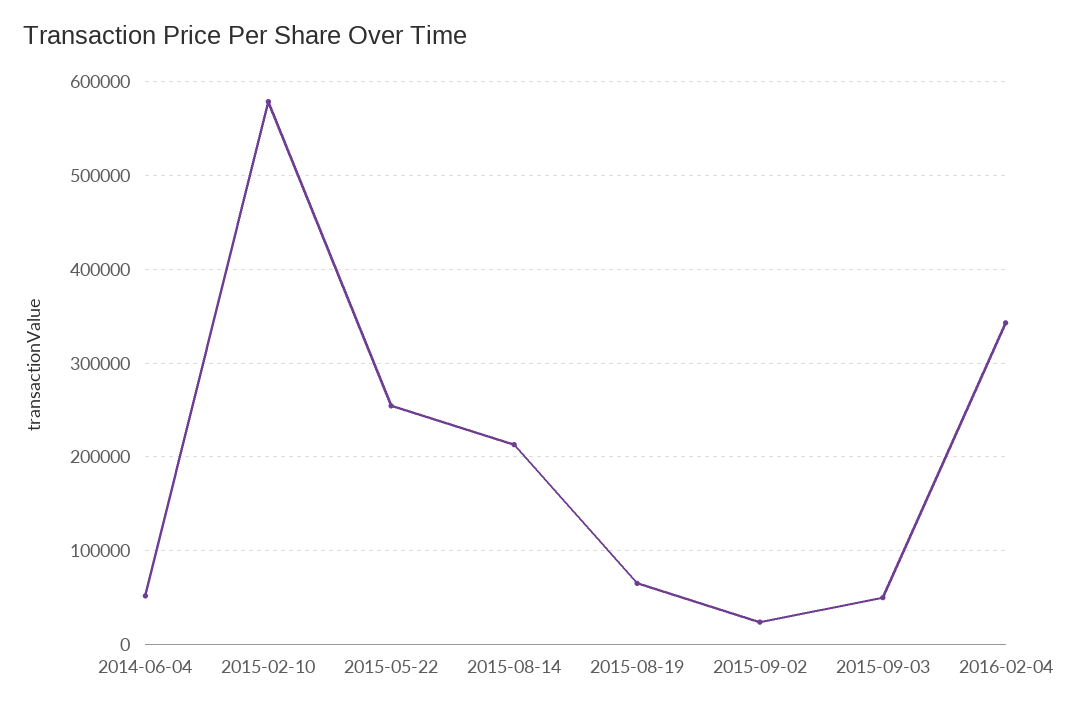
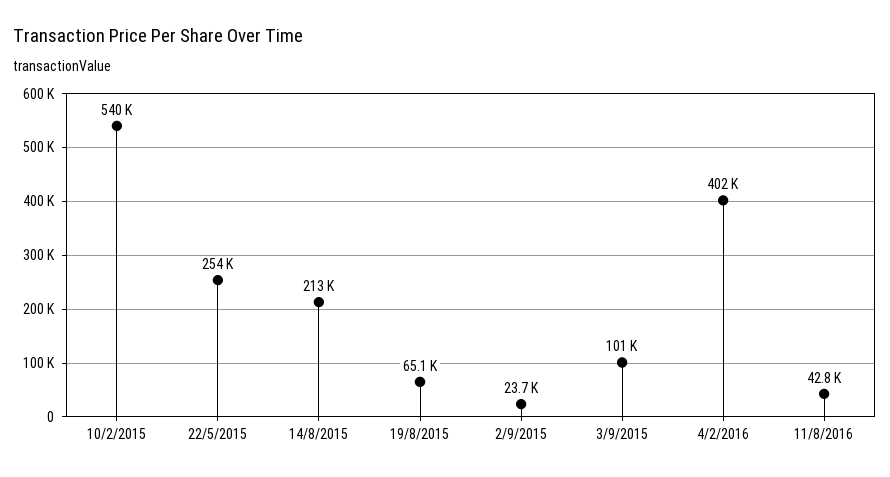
2014-06-04: 50000 -> none
2015-02-10: 580000 -> 540000
2015-09-03: 50000 -> 101000
2016-02-04: 340000 -> 402000
11/8/2016: none -> 42800

